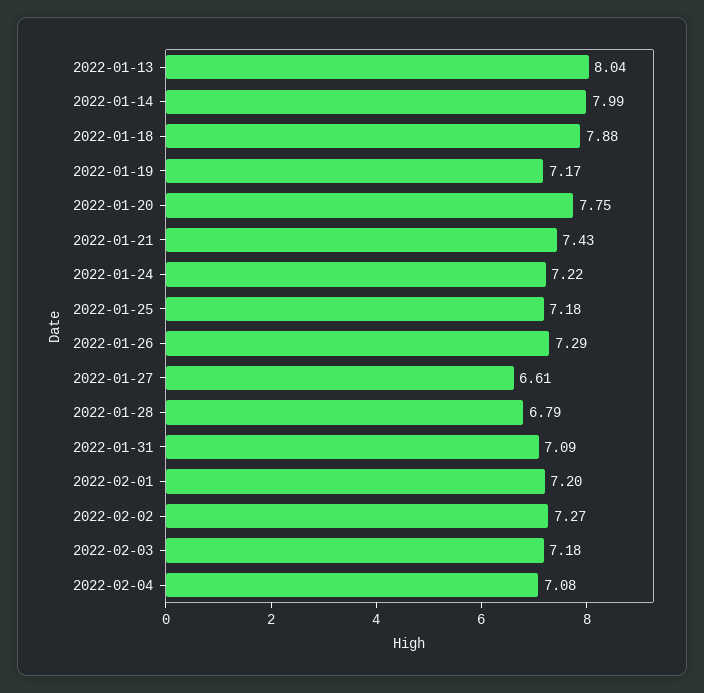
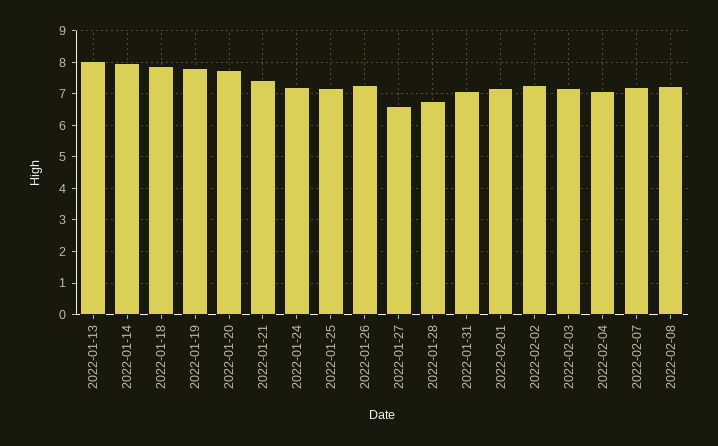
2022-01-19: 7.17 -> 7.8
2022-02-07: none -> 7.2
2022-02-08: none -> 7.2

